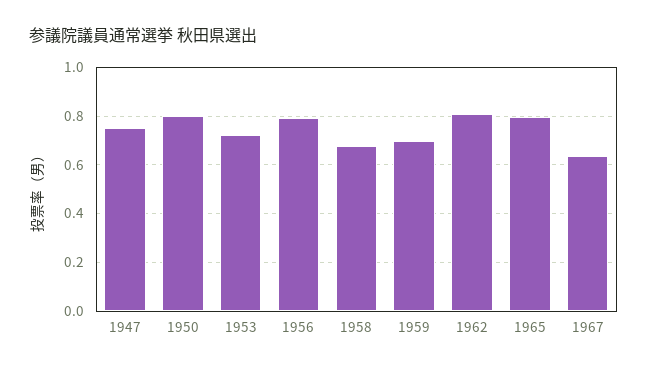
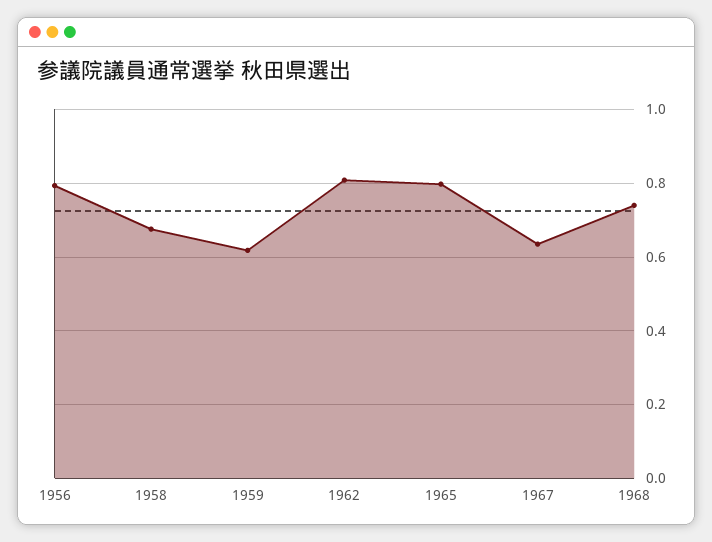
1947: 0.75 -> none
1950: 0.8 -> none
1953: 0.725 -> none
1959: 0.7 -> 0.62
1968: none -> 0.74

